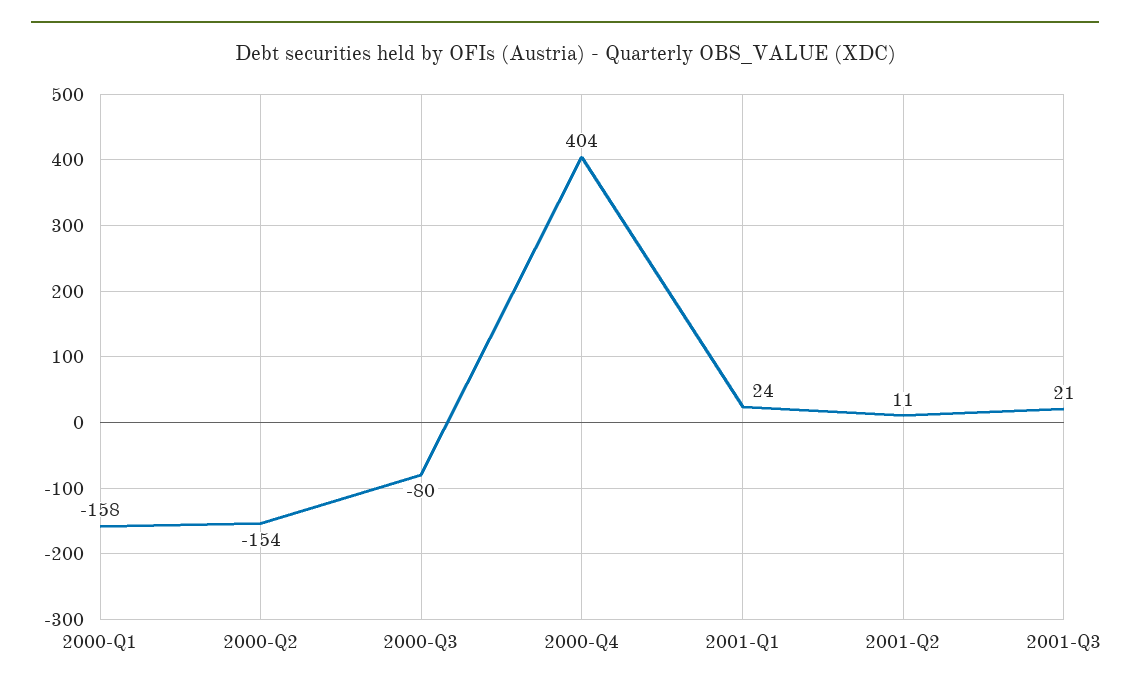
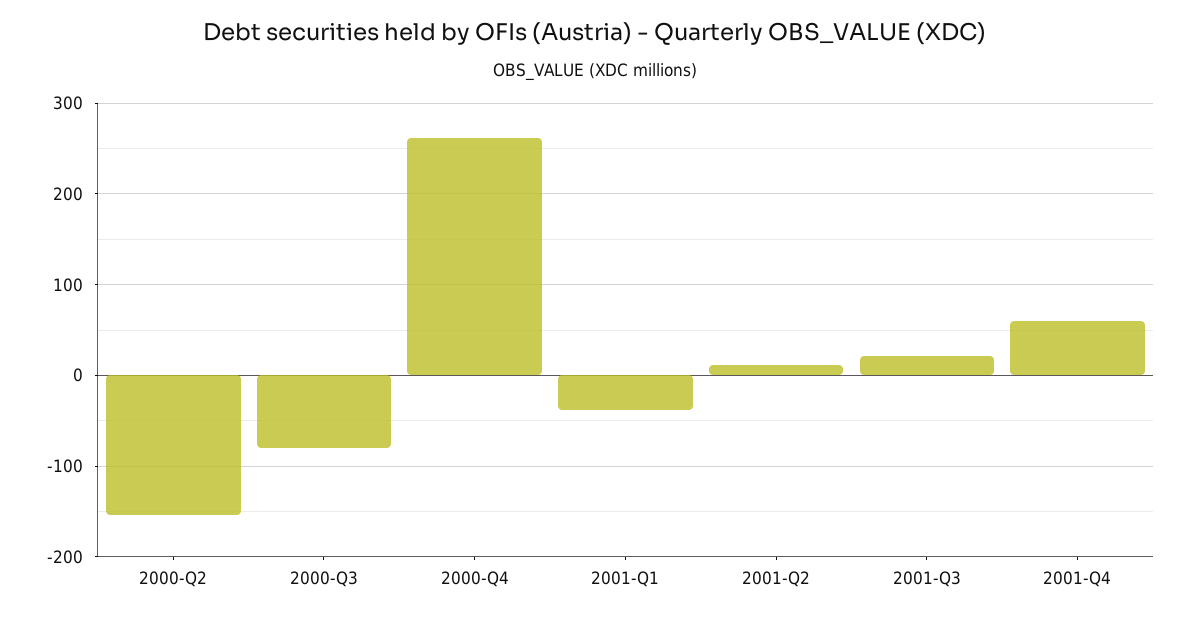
2000-Q1: -158 -> none
2000-Q4: 404 -> 260
2001-Q1: 24 -> -40
2001-Q4: none -> 60

